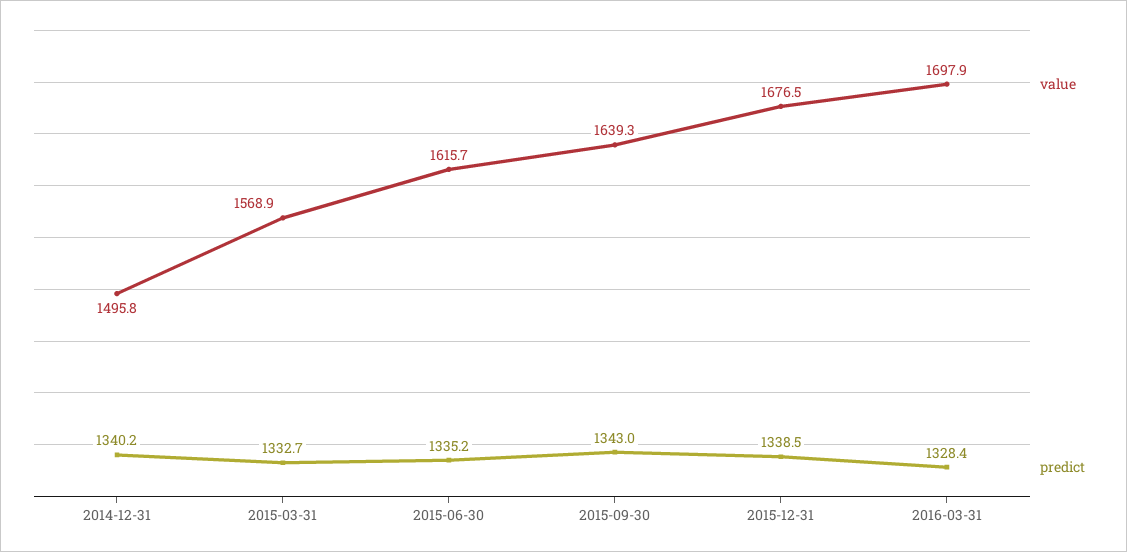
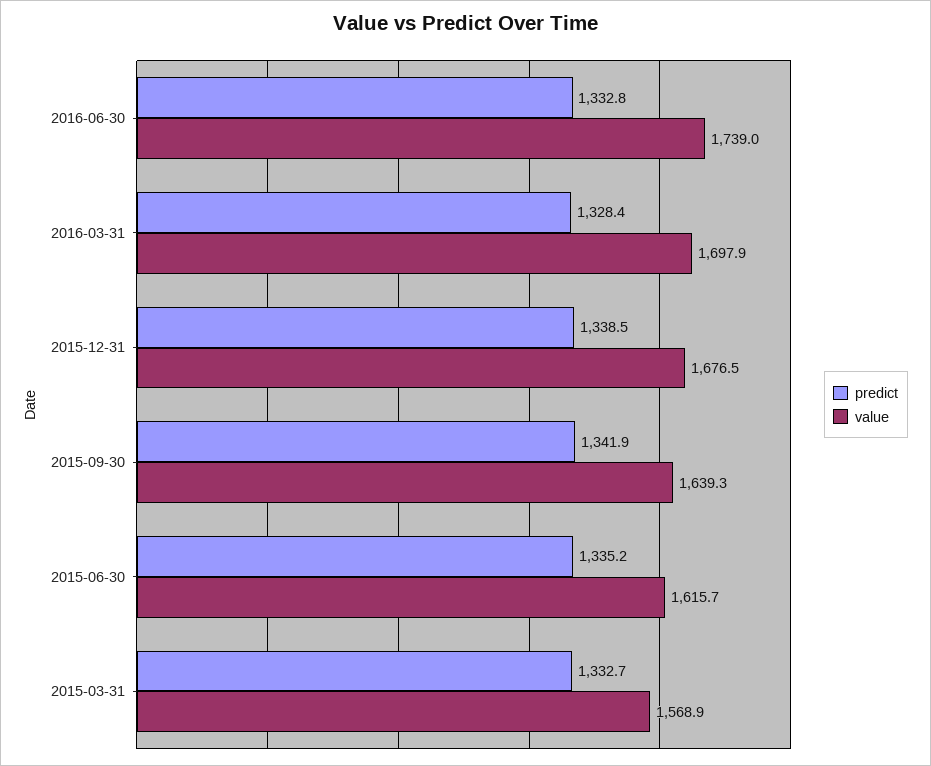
value, 2014-12-31: 1495.8 -> none
predict, 2014-12-31: 1340.2 -> none
predict, 2015-09-30: 1343 -> 1341.9
predict, 2016-06-30: none -> 1332.8
value, 2016-06-30: none -> 1739

